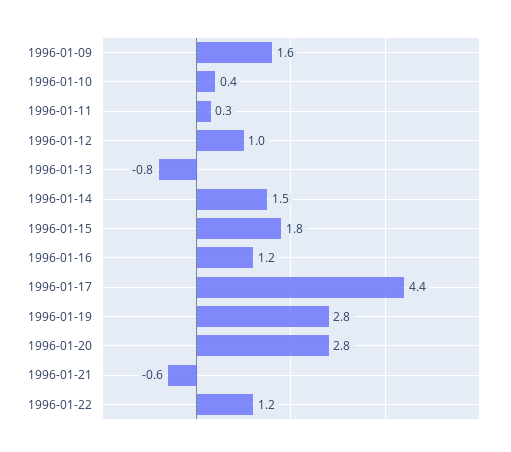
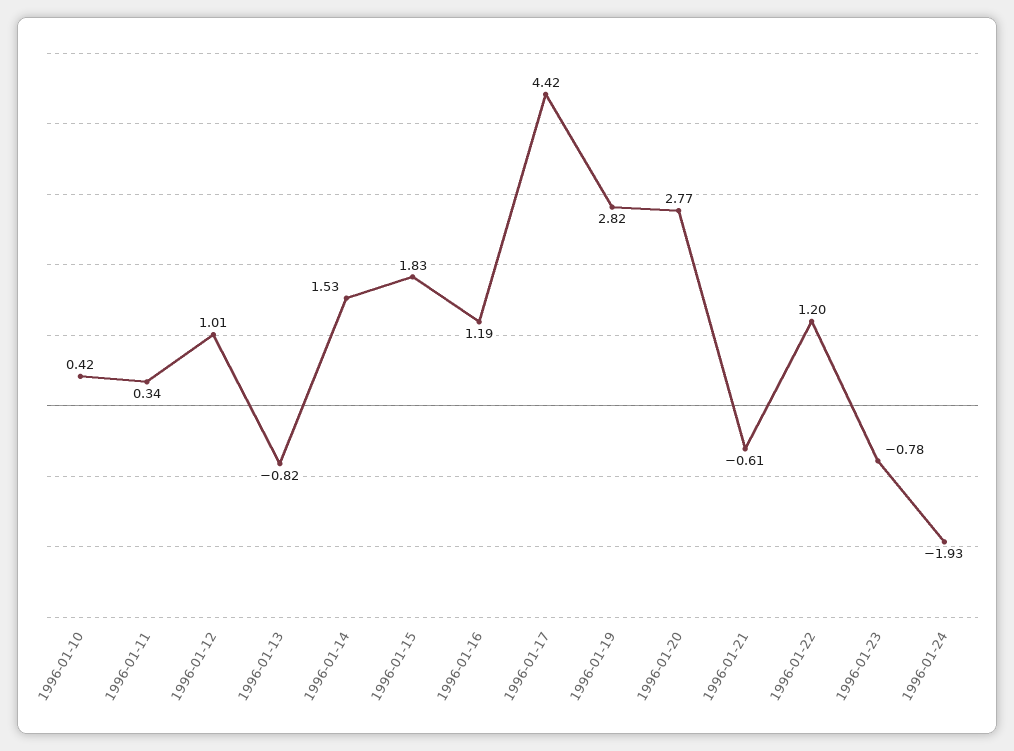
1996-01-09: 1.6 -> none
1996-01-23: none -> -0.78
1996-01-24: none -> -1.93

